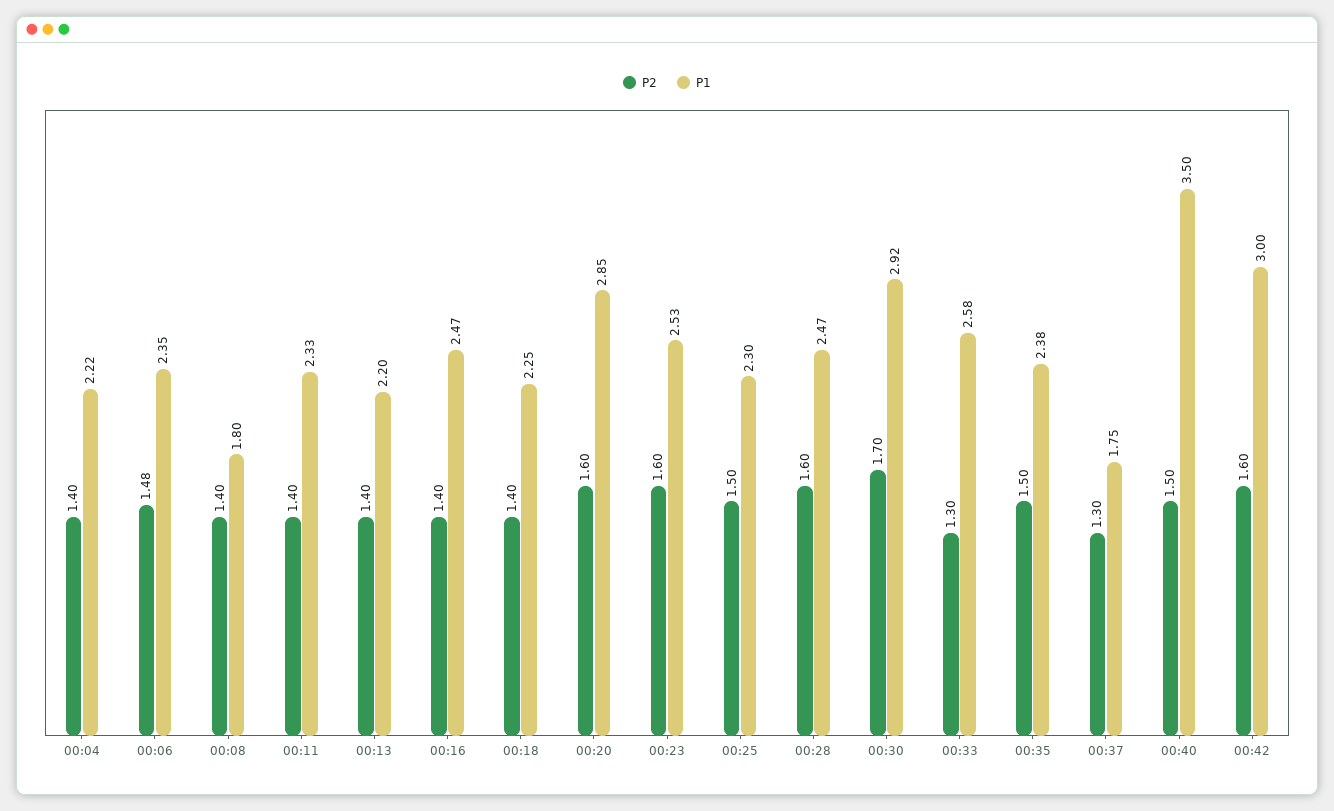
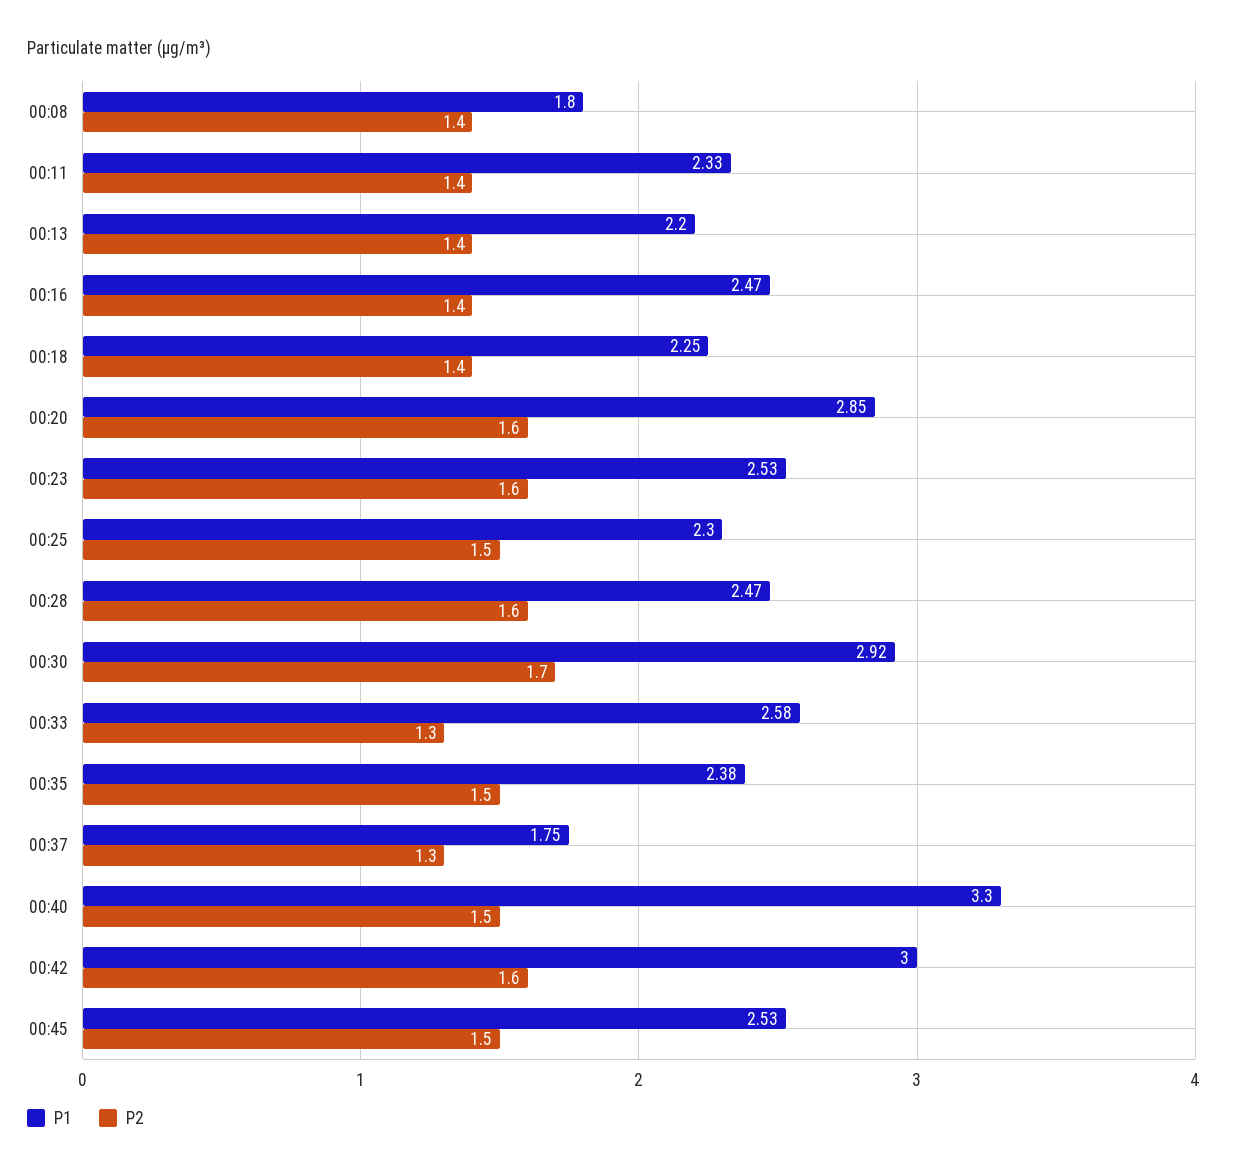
P2, 00:04: 1.4 -> none
P1, 00:04: 2.22 -> none
P2, 00:06: 1.48 -> none
P1, 00:06: 2.35 -> none
P1, 00:40: 3.5 -> 3.3
P1, 00:45: none -> 2.53
P2, 00:45: none -> 1.5

